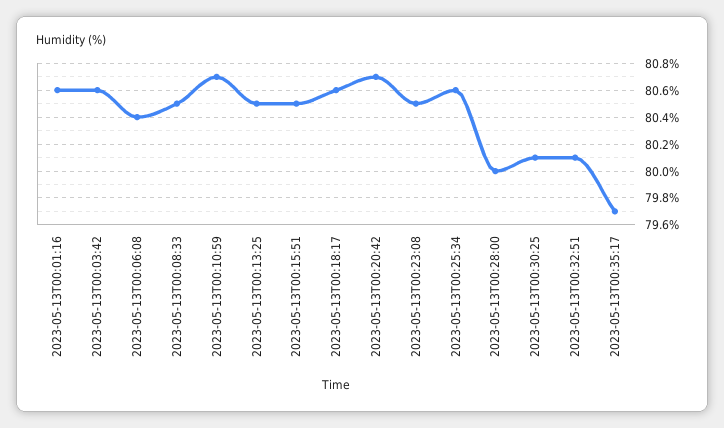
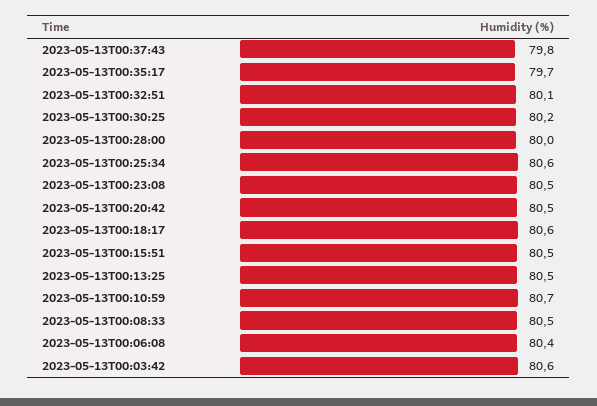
2023-05-13T00:01:16: 80.6 -> none
2023-05-13T00:20:42: 80.7 -> 80.5
2023-05-13T00:30:25: 80.1 -> 80.2
2023-05-13T00:37:43: none -> 79.8

